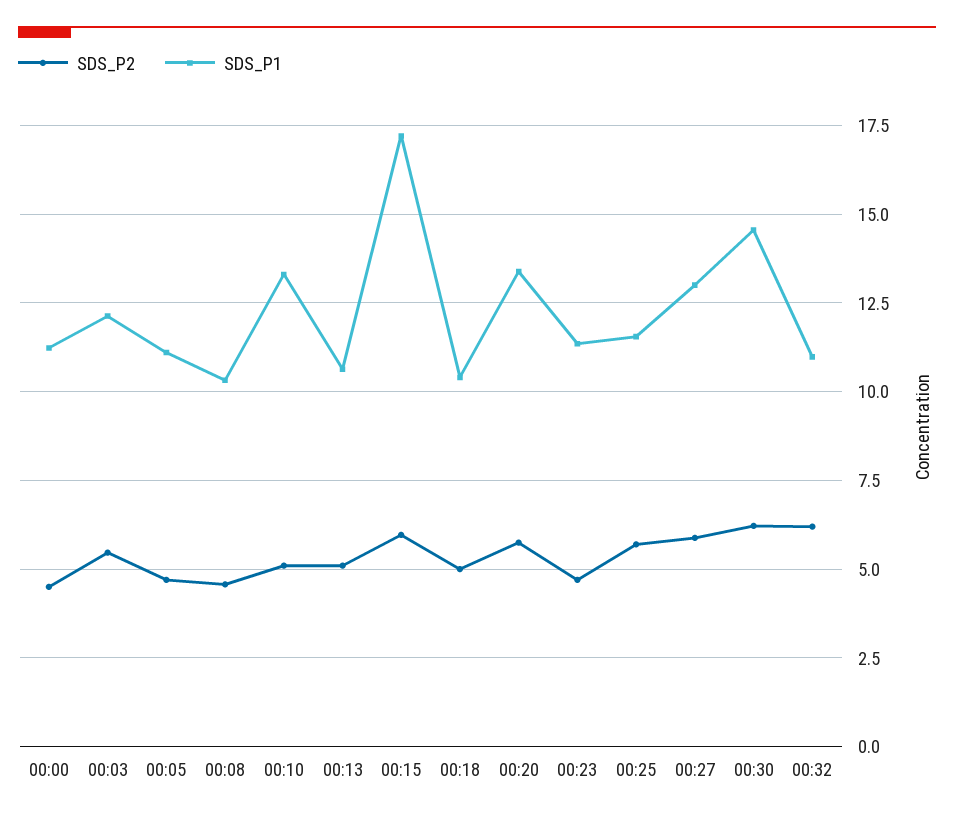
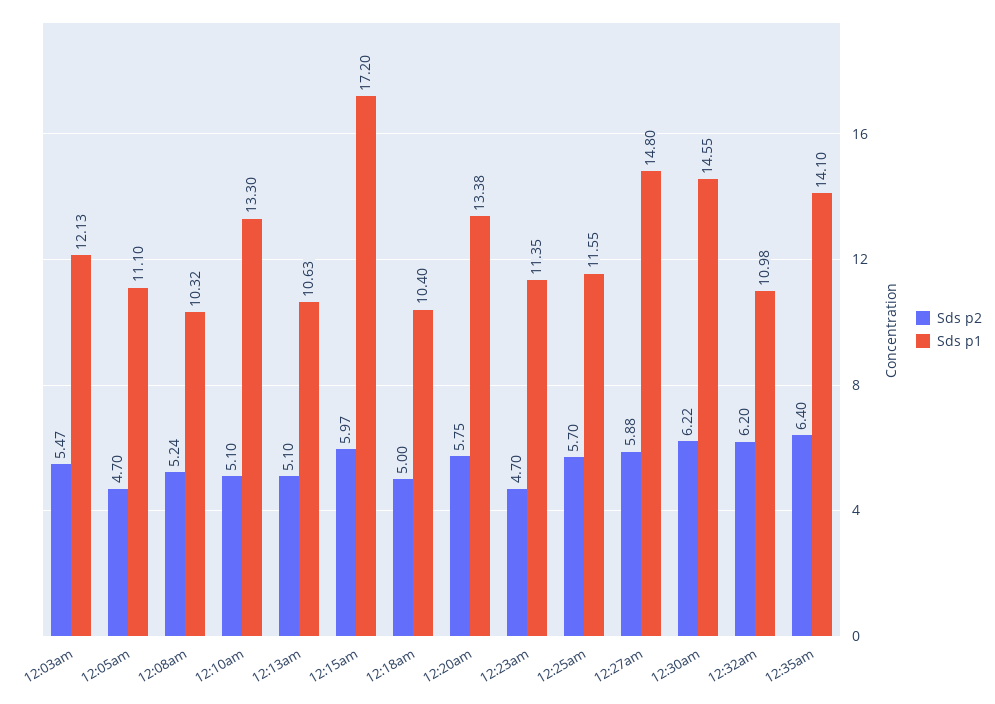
SDS_P2, 00:00: 4.5 -> none
SDS_P1, 00:00: 11.25 -> none
SDS_P2, 00:08: 4.5 -> 5.24
SDS_P1, 00:27: 13 -> 14.8
SDS_P2, 12:35am: none -> 6.4
SDS_P1, 12:35am: none -> 14.1

